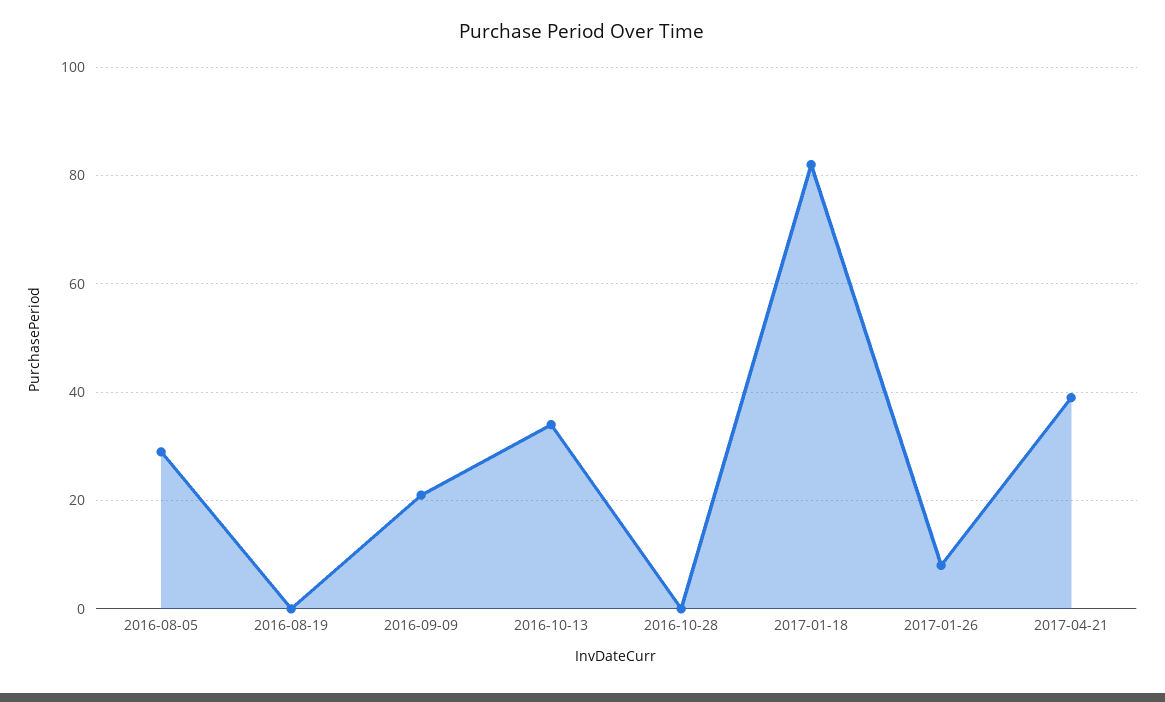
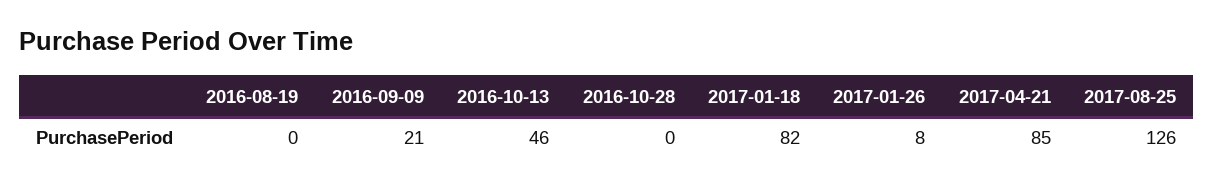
2016-08-05: 30 -> none
2016-10-13: 35 -> 46
2017-04-21: 40 -> 85
2017-08-25: none -> 126

